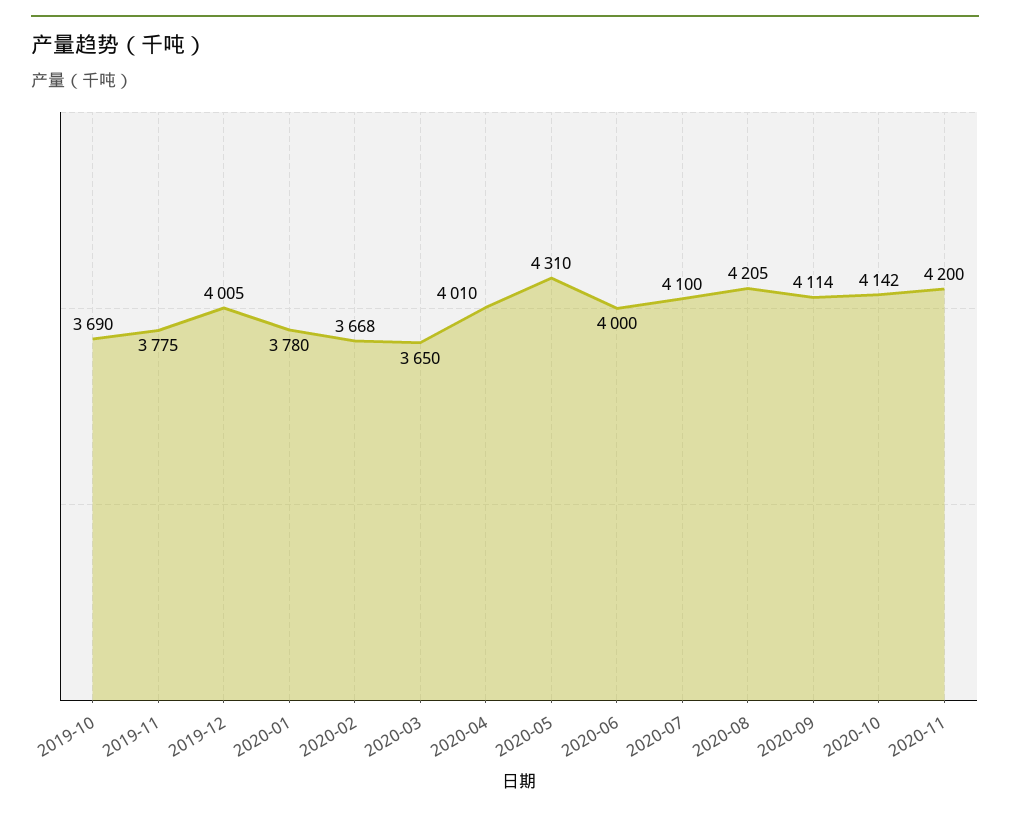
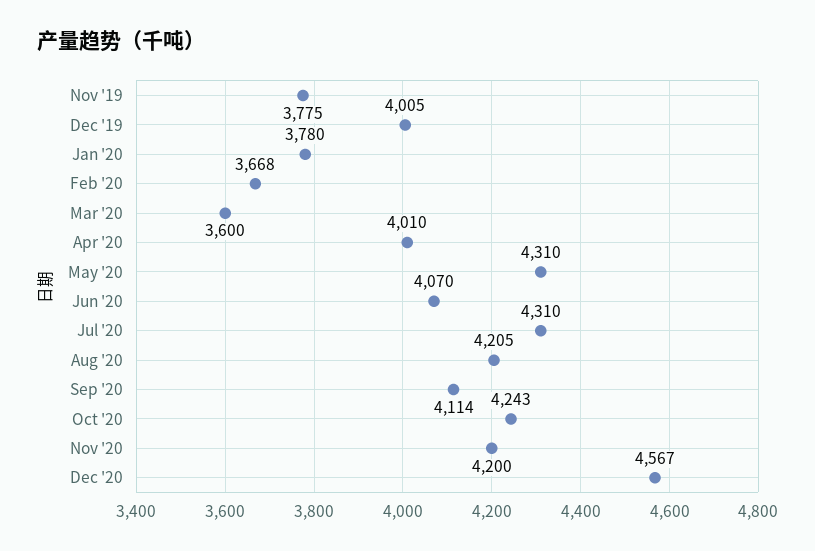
2019-10: 3690 -> none
2020-03: 3650 -> 3600
2020-06: 4000 -> 4070
2020-07: 4100 -> 4310
2020-10: 4142 -> 4243
Dec '20: none -> 4567

